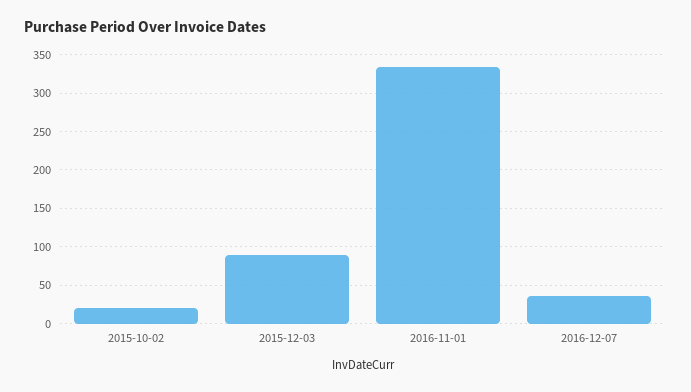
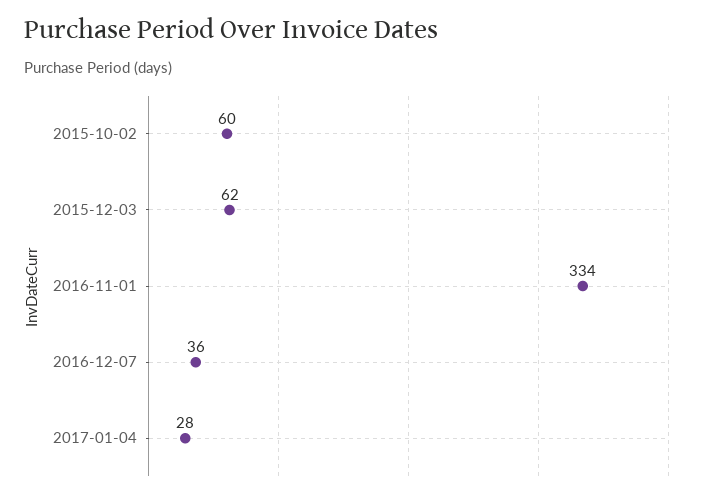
2015-10-02: 20 -> 60
2015-12-03: 90 -> 62
2017-01-04: none -> 28

